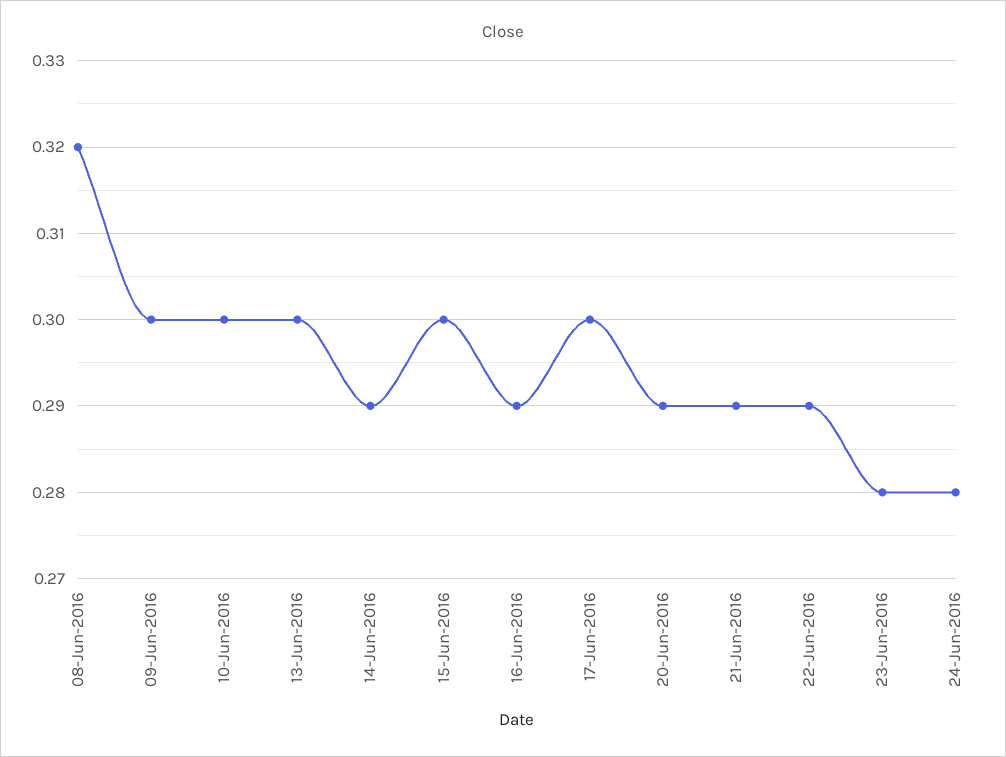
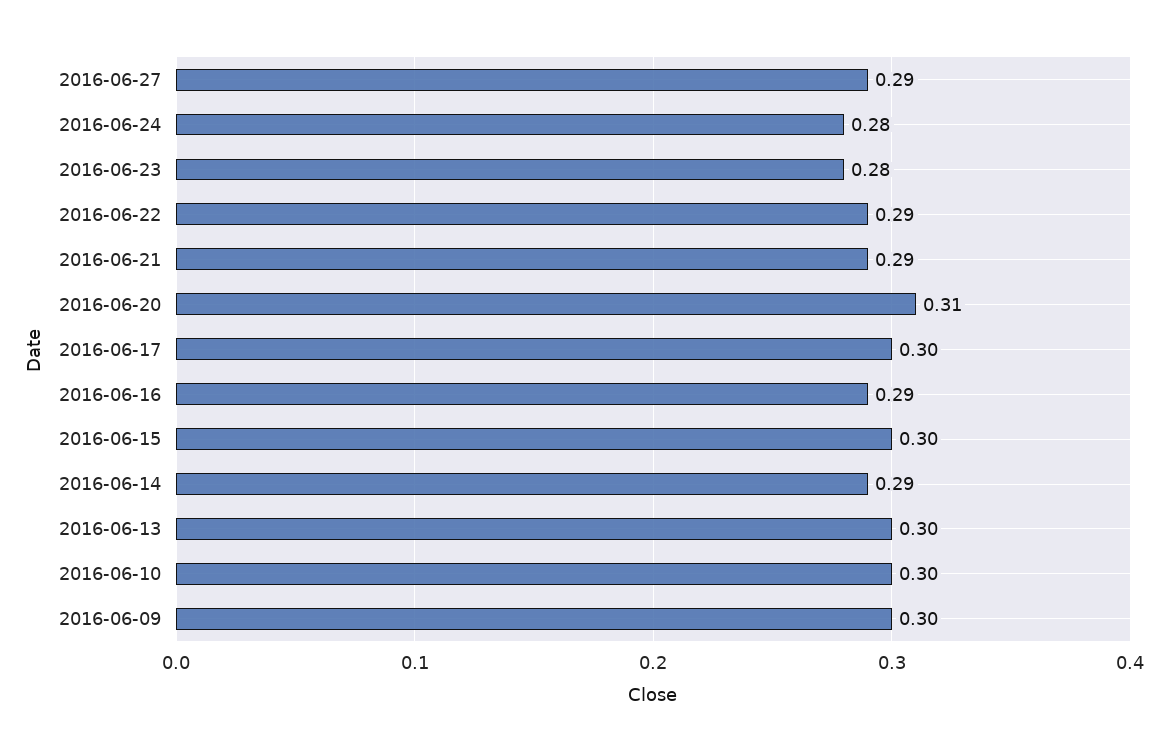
08-Jun-2016: 0.32 -> none
20-Jun-2016: 0.29 -> 0.31
2016-06-27: none -> 0.29

